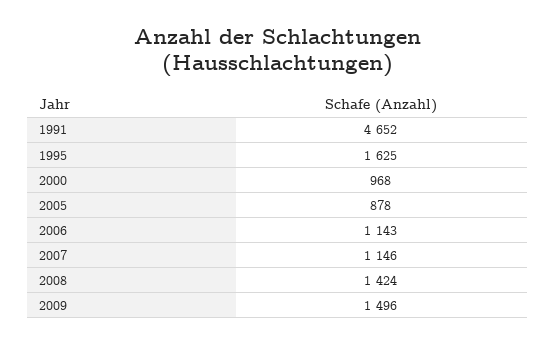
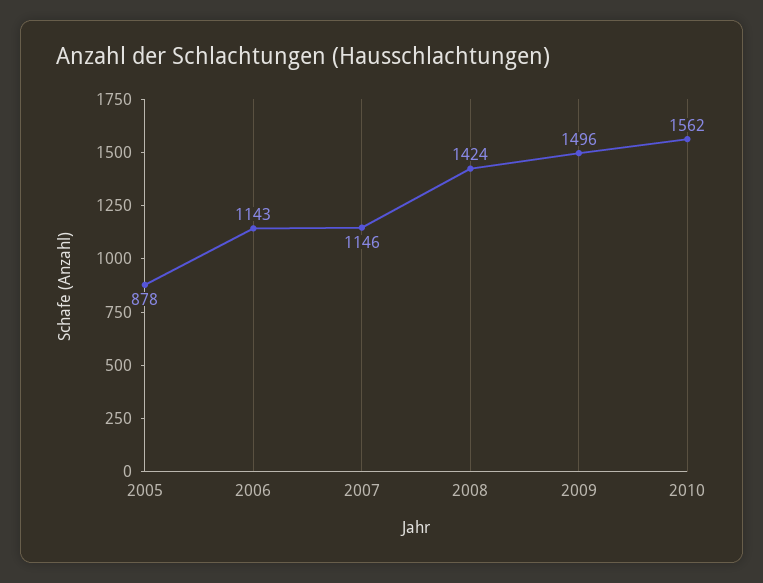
1991: 4652 -> none
1995: 1625 -> none
2000: 968 -> none
2010: none -> 1562

